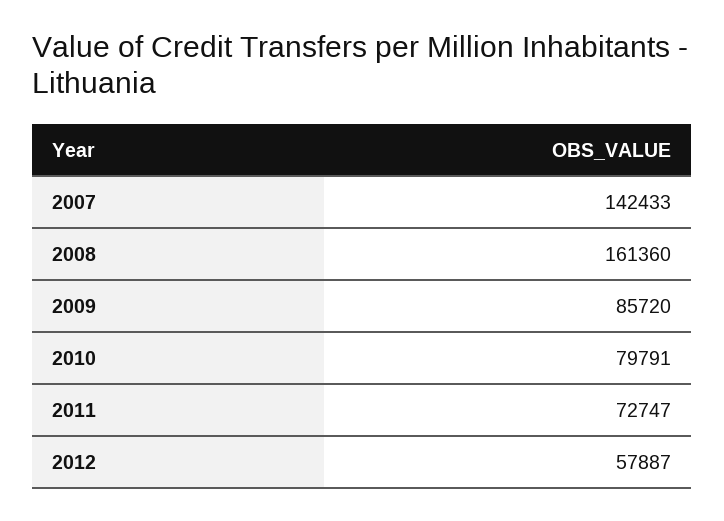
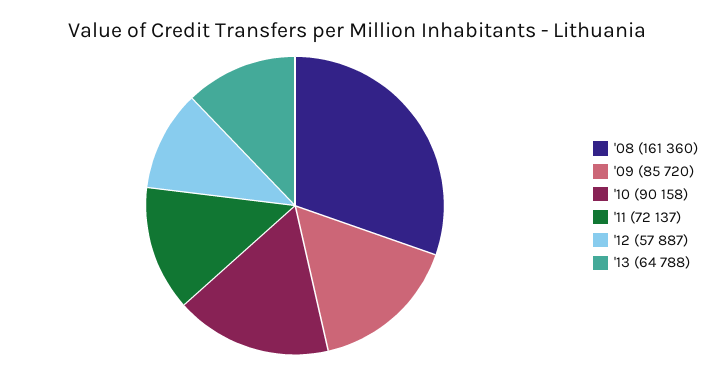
2007: 142433 -> none
2010: 79791 -> 90158
2011: 72747 -> 72137
'13: none -> 64788

